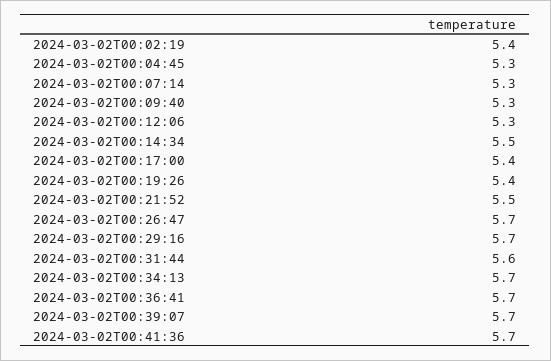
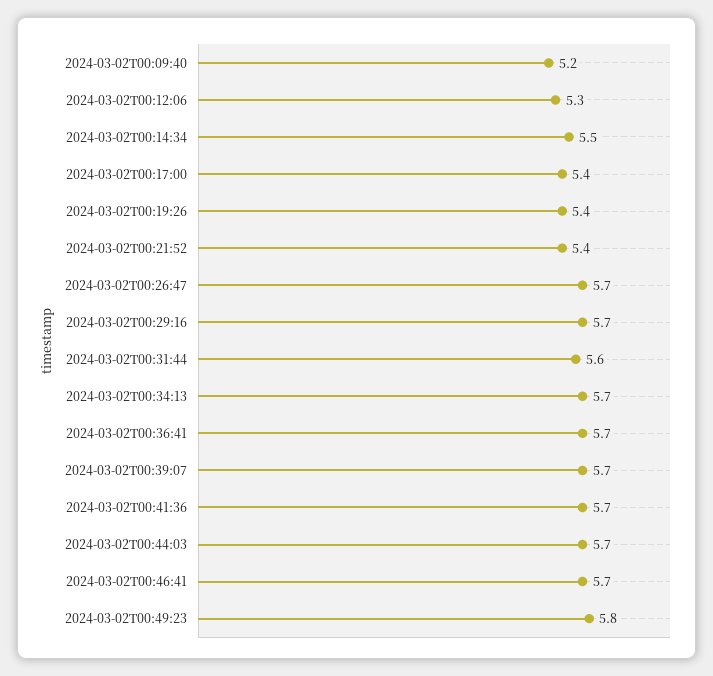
2024-03-02T00:02:19: 5.4 -> none
2024-03-02T00:04:45: 5.3 -> none
2024-03-02T00:07:14: 5.3 -> none
2024-03-02T00:09:40: 5.3 -> 5.2
2024-03-02T00:21:52: 5.5 -> 5.4
2024-03-02T00:44:03: none -> 5.7
2024-03-02T00:46:41: none -> 5.7
2024-03-02T00:49:23: none -> 5.8

